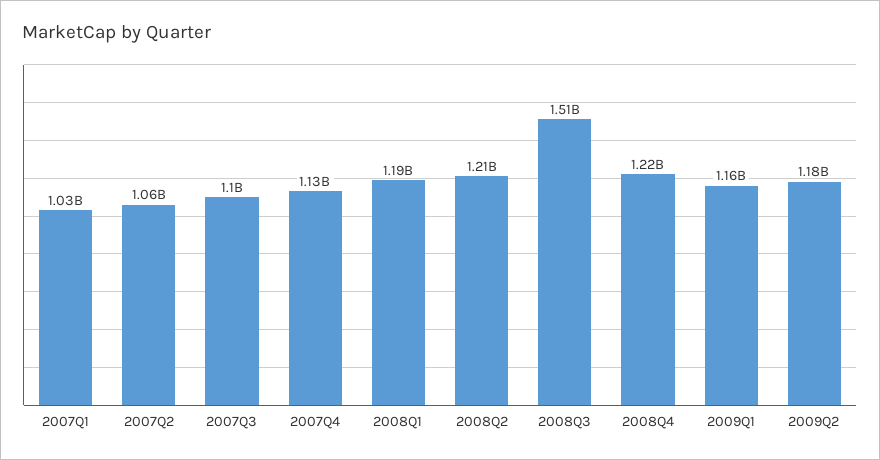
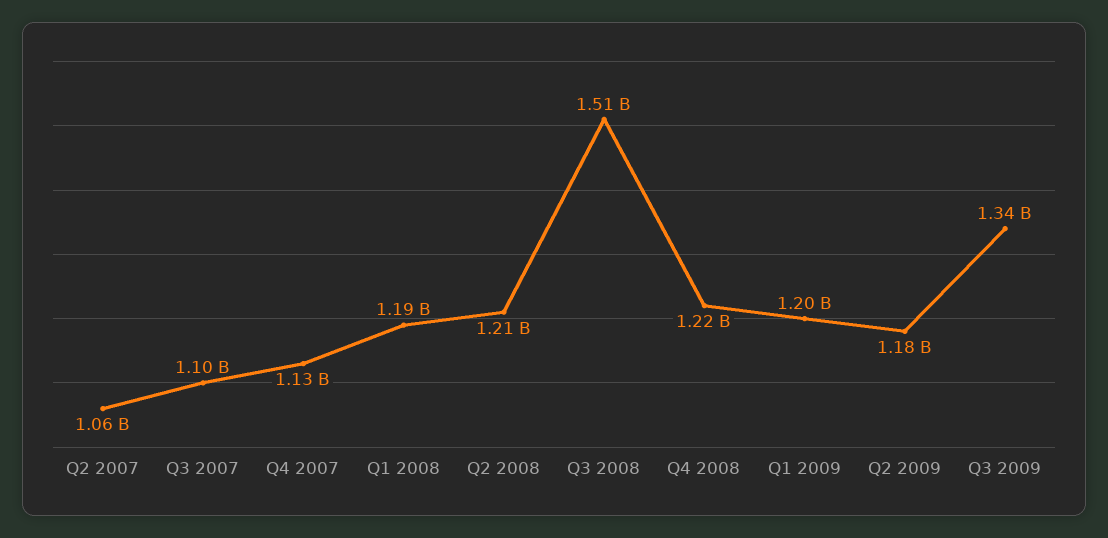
2007Q1: 1030000000 -> none
2009Q1: 1160000000 -> 1200000000
Q3 2009: none -> 1340000000

